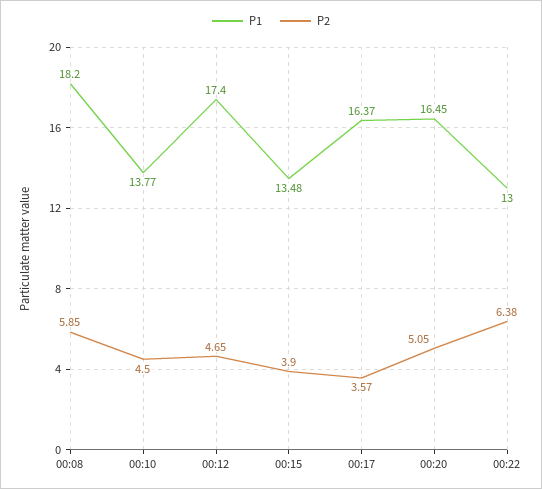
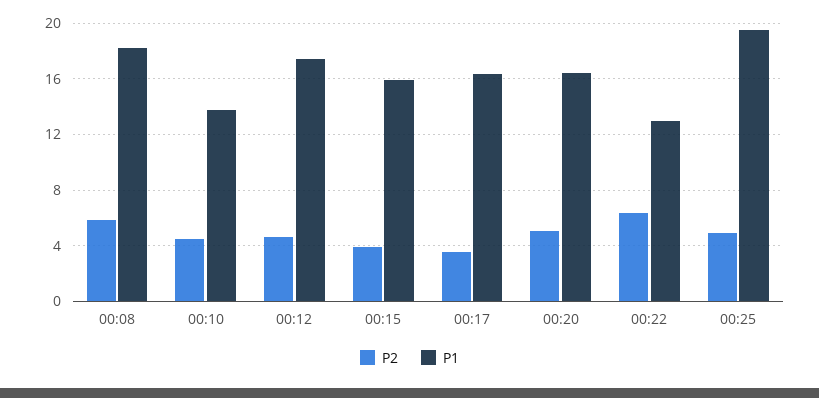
P1, 00:15: 13.48 -> 16
P2, 00:25: none -> 5
P1, 00:25: none -> 19.5

